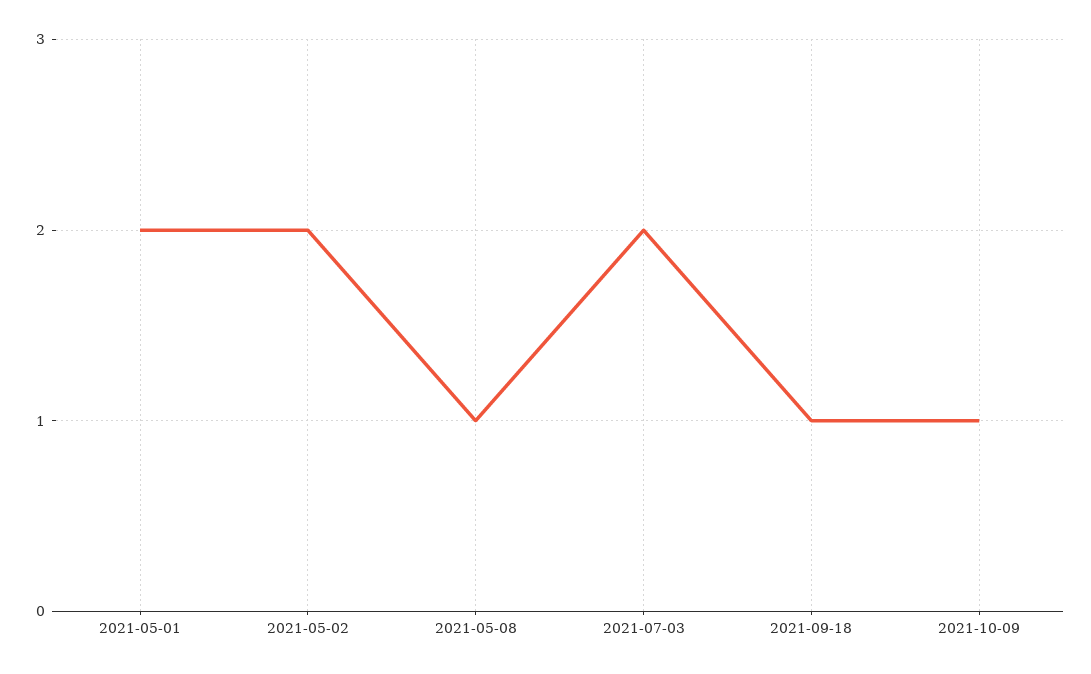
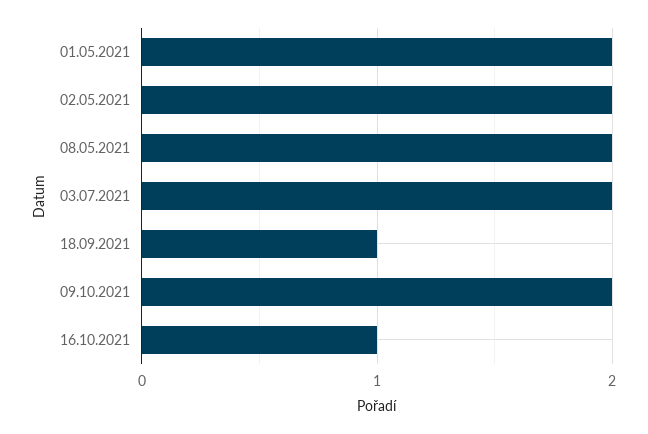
2021-05-08: 1 -> 2
2021-10-09: 1 -> 2
16.10.2021: none -> 1

